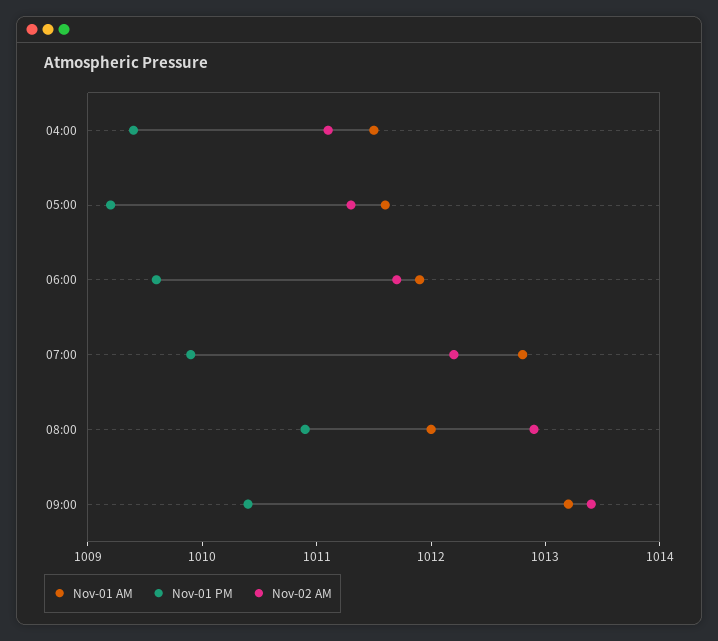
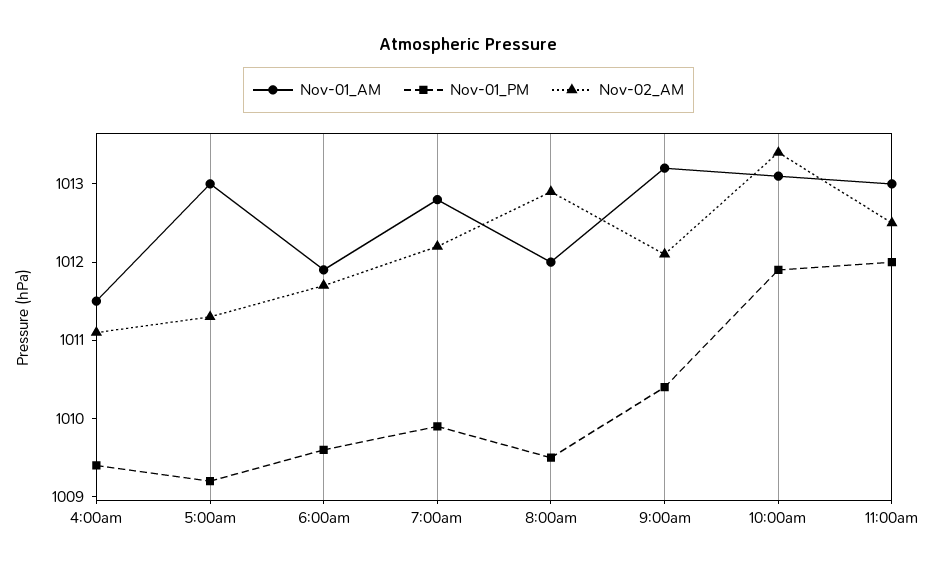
Nov-01 AM, 05:00: 1011.6 -> 1013
Nov-01 PM, 08:00: 1010.9 -> 1009.5
Nov-02 AM, 09:00: 1013.4 -> 1012
Nov-01 AM, 10:00am: none -> 1013
Nov-01 PM, 10:00am: none -> 1012
Nov-02 AM, 10:00am: none -> 1013.5
Nov-01 AM, 11:00am: none -> 1013
Nov-01 PM, 11:00am: none -> 1012
Nov-02 AM, 11:00am: none -> 1012.5

